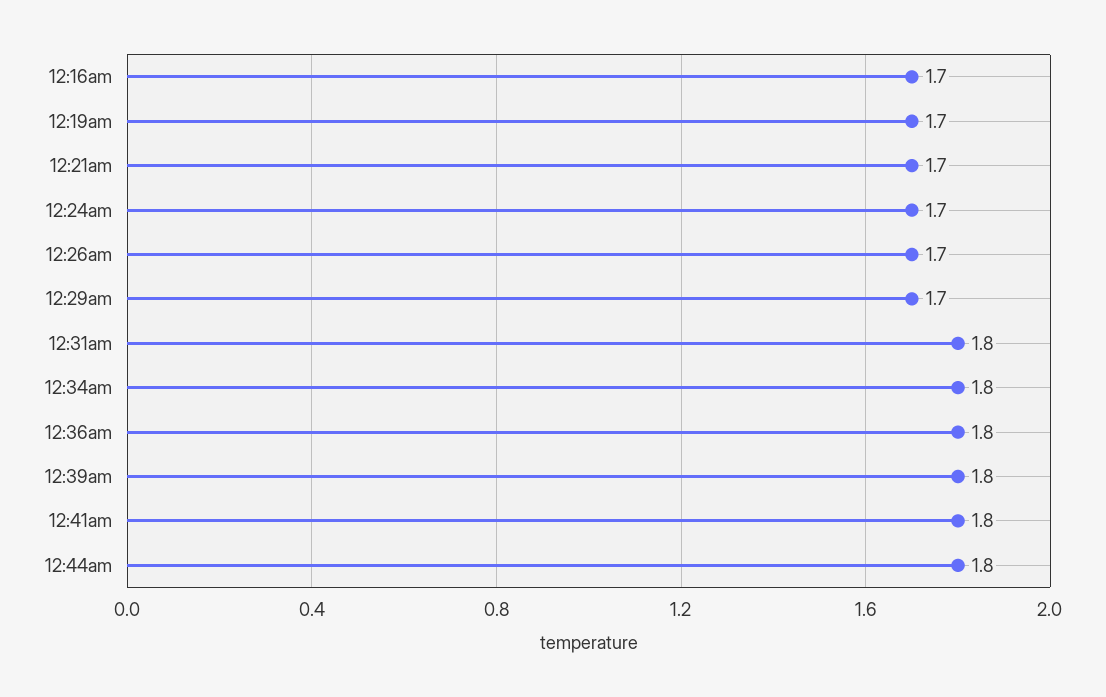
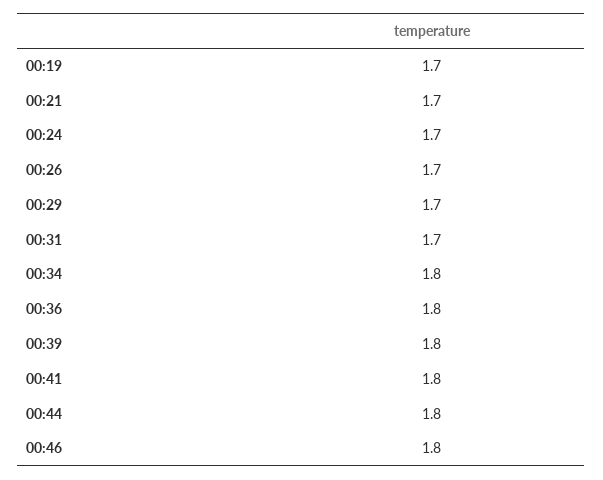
12:16am: 1.7 -> none
12:31am: 1.8 -> 1.7
00:46: none -> 1.8

